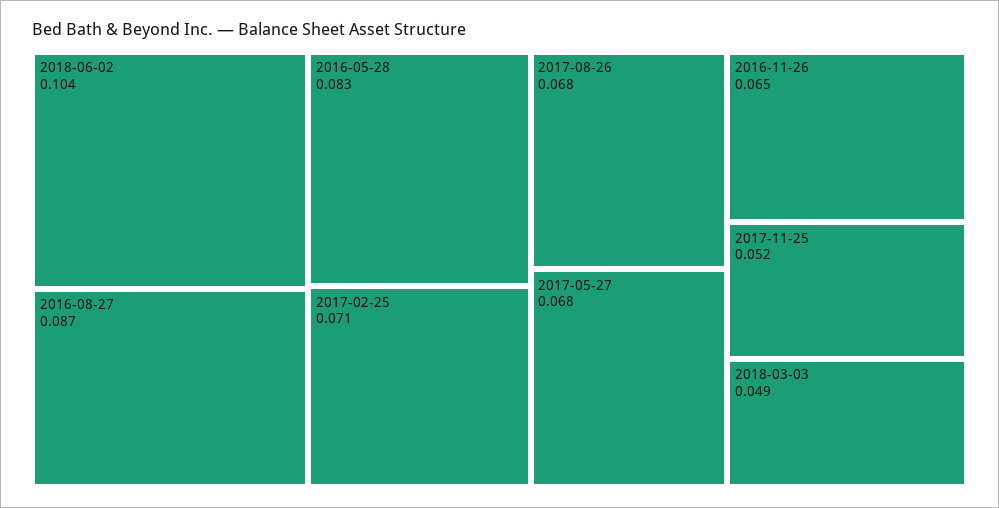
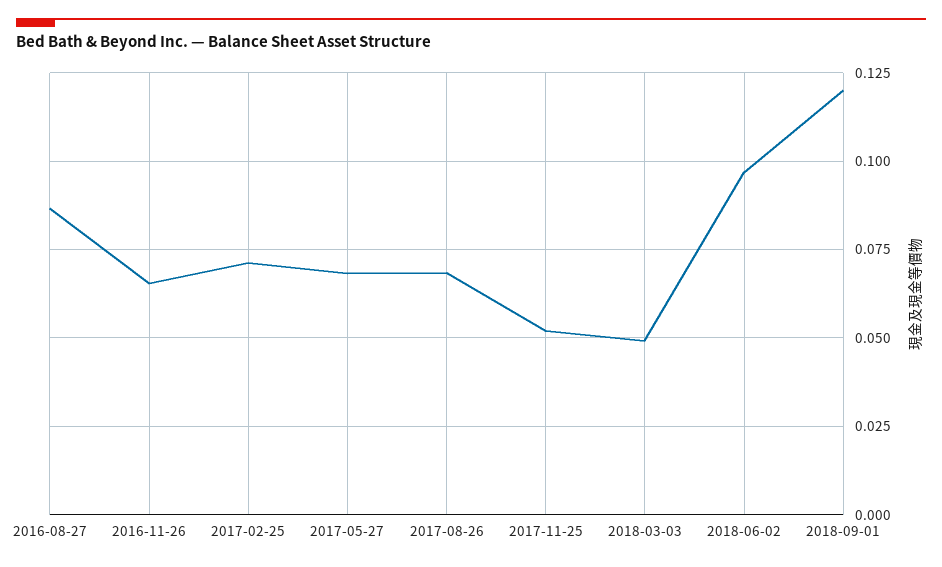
2018-06-02: 0.104 -> 0.0975
2016-05-28: 0.083 -> none
2018-09-01: none -> 0.12

